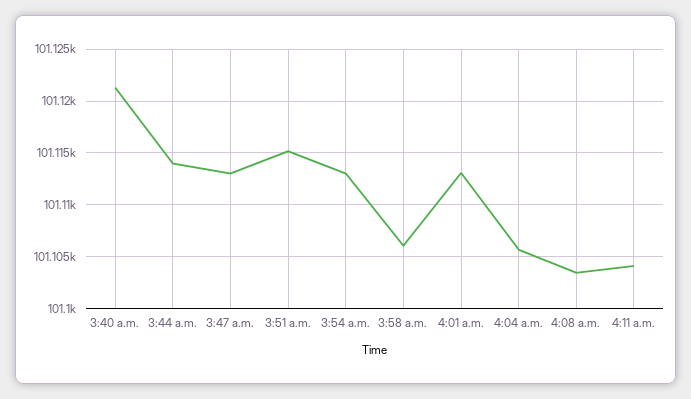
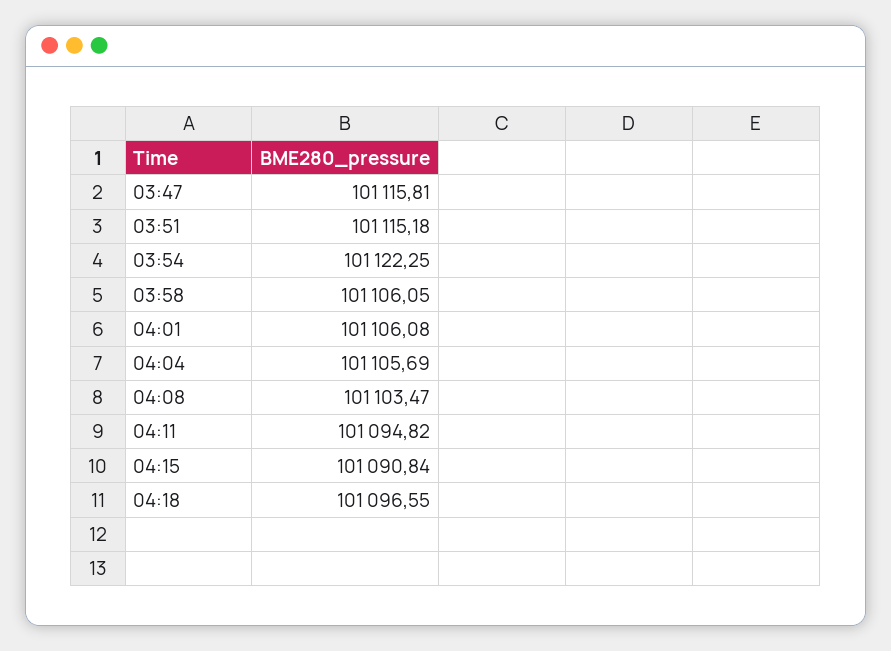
3:40 a.m.: 101121 -> none
3:44 a.m.: 101114 -> none
3:47 a.m.: 101113 -> 101115.81
3:54 a.m.: 101113 -> 101122.25
4:01 a.m.: 101113 -> 101106.08
4:11 a.m.: 101104 -> 101094.82
04:15: none -> 101090.84
04:18: none -> 101096.55

